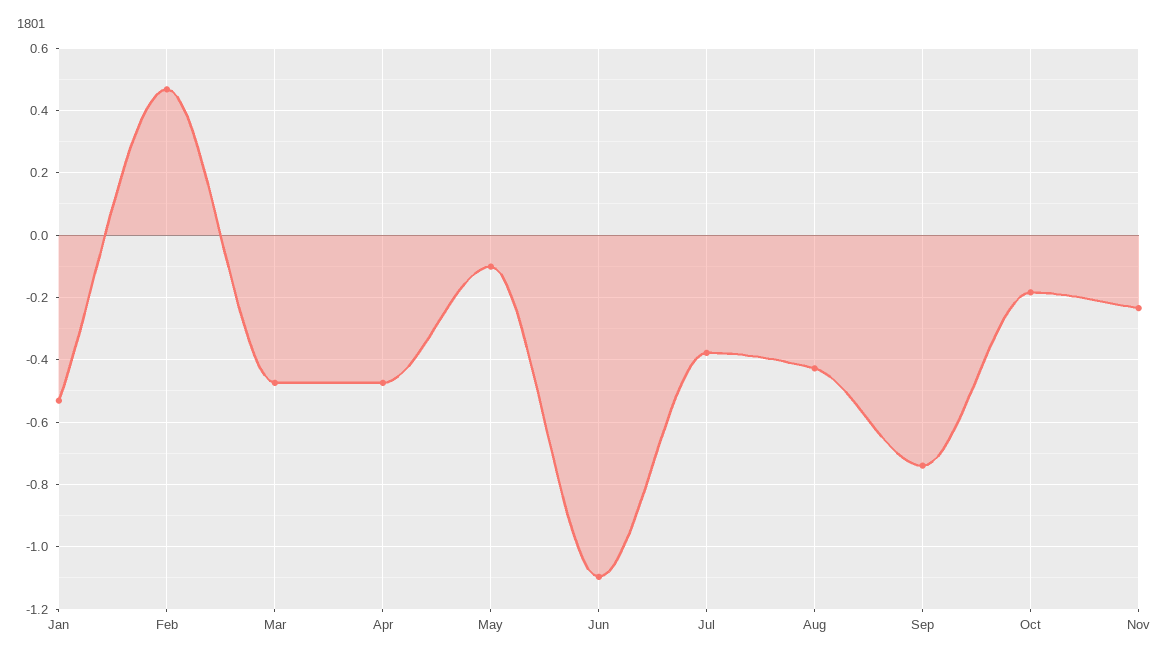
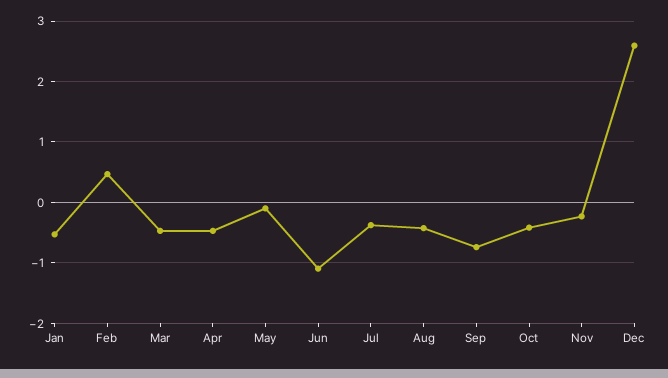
Oct: -0.18 -> -0.4
Dec: none -> 2.6

